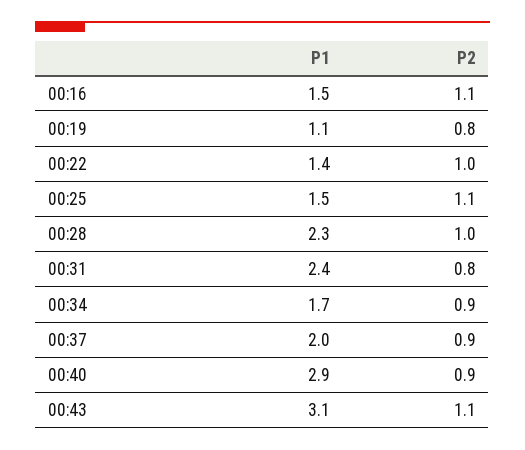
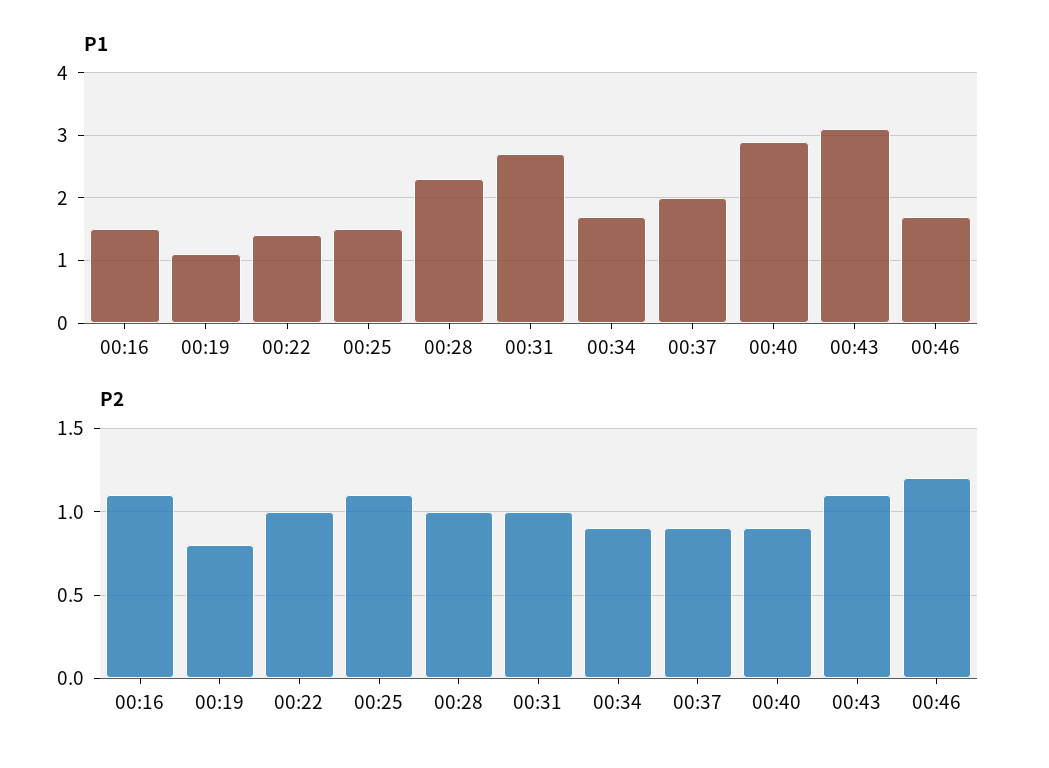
P1, 00:31: 2.4 -> 2.7
P2, 00:31: 0.8 -> 1
P1, 00:46: none -> 1.7
P2, 00:46: none -> 1.2

